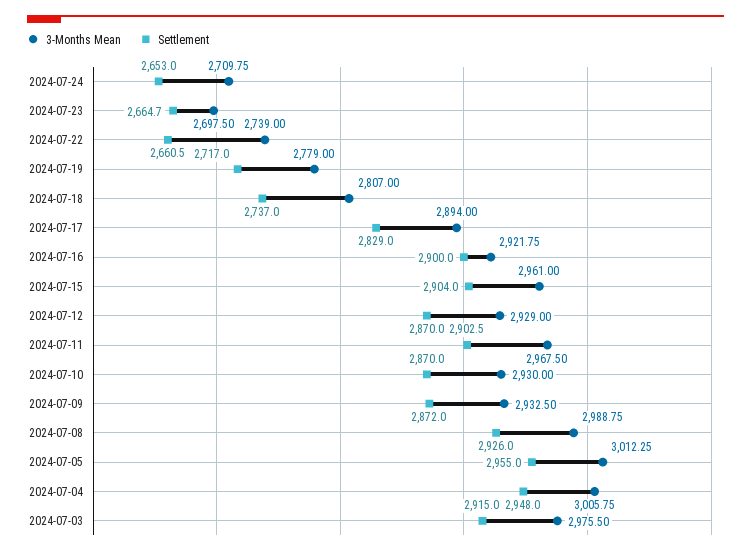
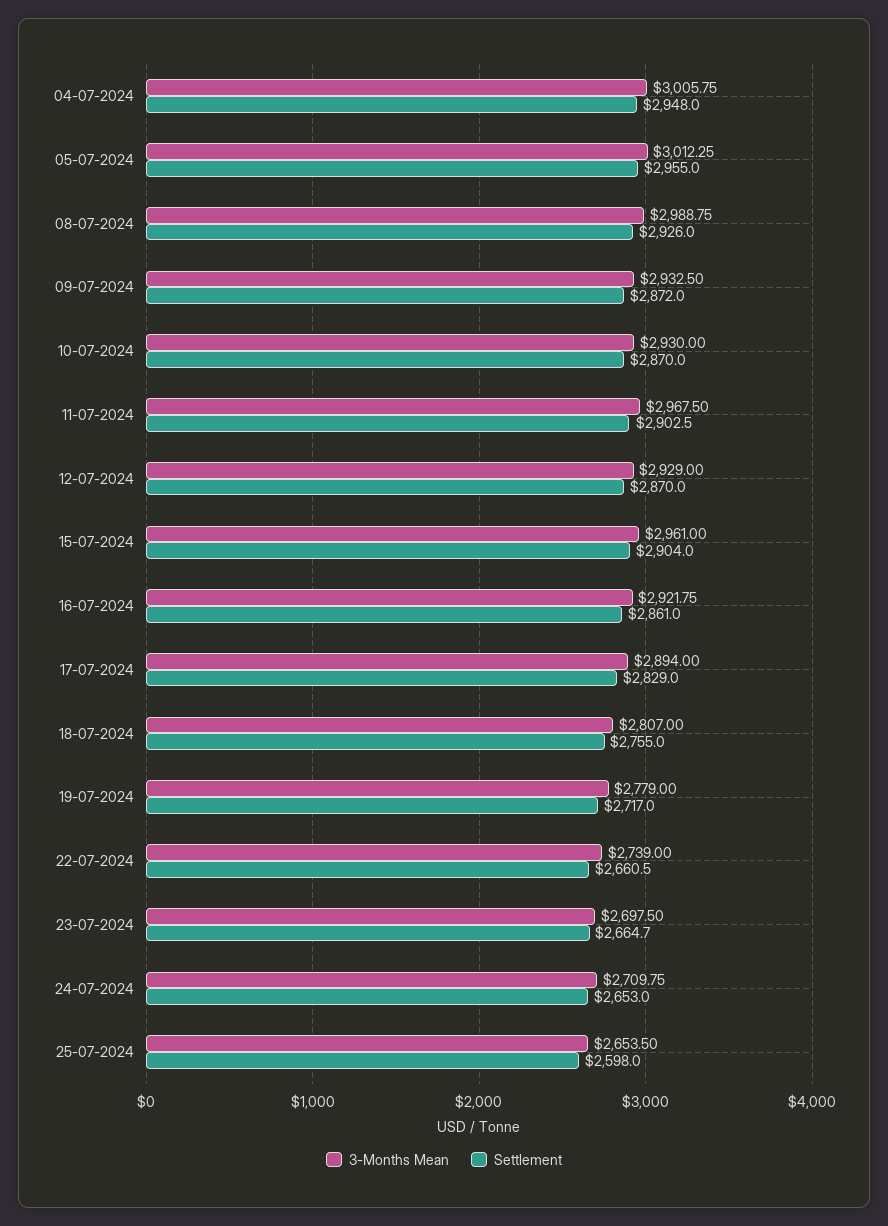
Settlement, 2024-07-18: 2737 -> 2755
Settlement, 2024-07-16: 2900 -> 2861
3-Months Mean, 2024-07-03: 2975.5 -> none
Settlement, 2024-07-03: 2915 -> none
3-Months Mean, 25-07-2024: none -> 2653.5
Settlement, 25-07-2024: none -> 2598

